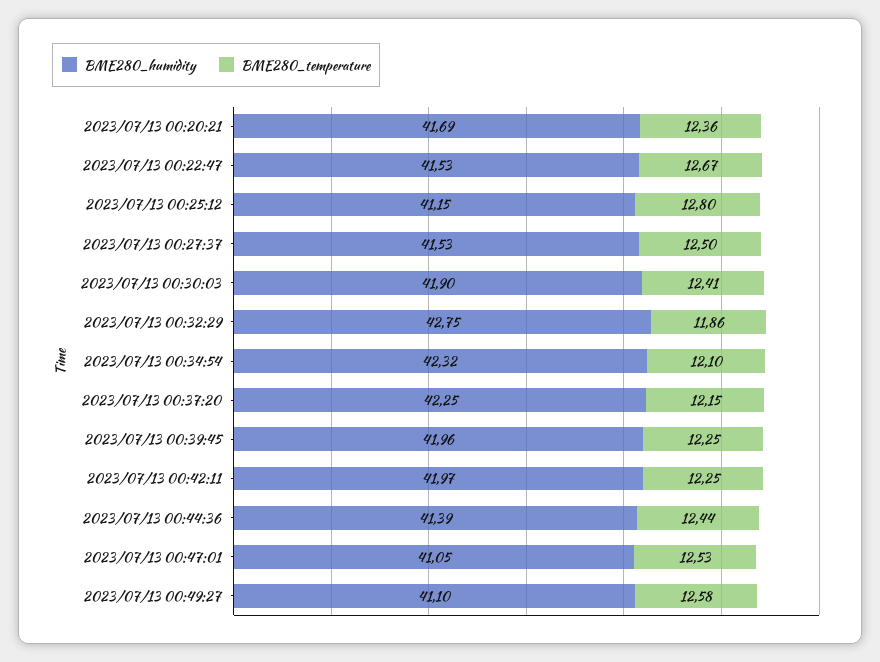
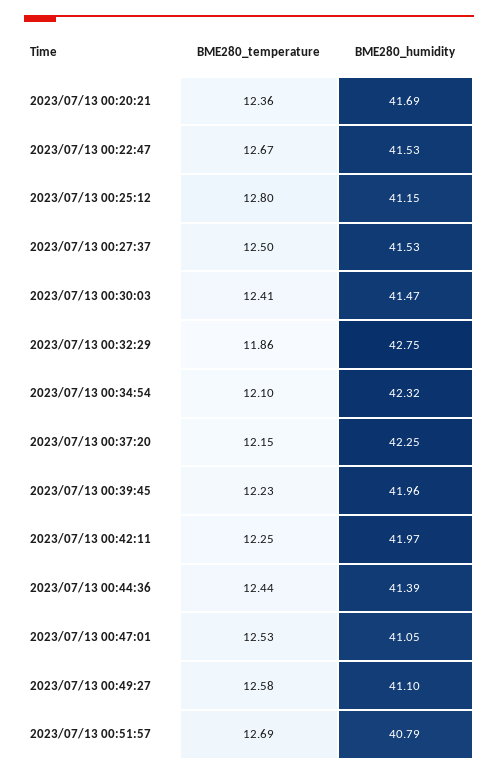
BME280_humidity, 2023/07/13 00:30:03: 41.9 -> 41.47
BME280_temperature, 2023/07/13 00:39:45: 12.25 -> 12.23
BME280_temperature, 2023/07/13 00:51:57: none -> 12.69
BME280_humidity, 2023/07/13 00:51:57: none -> 40.79

